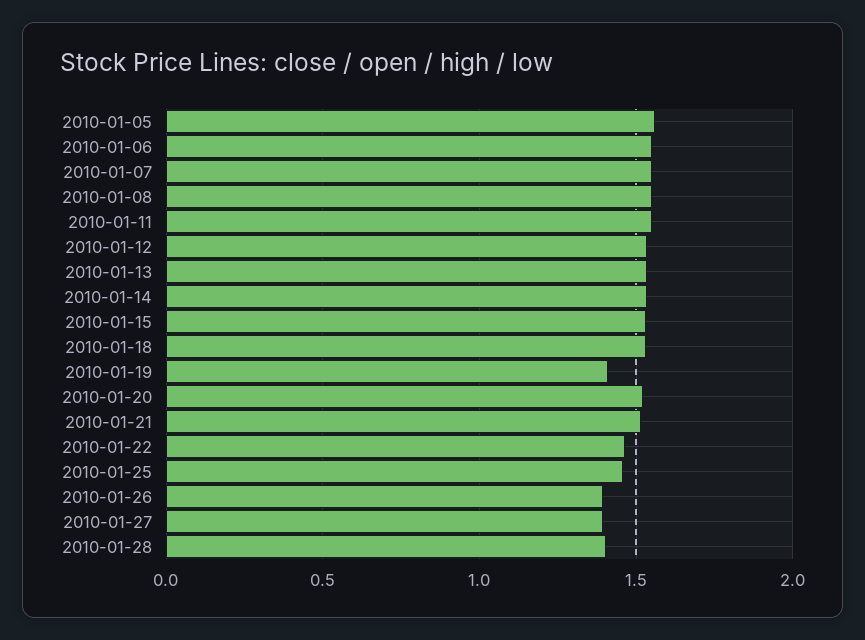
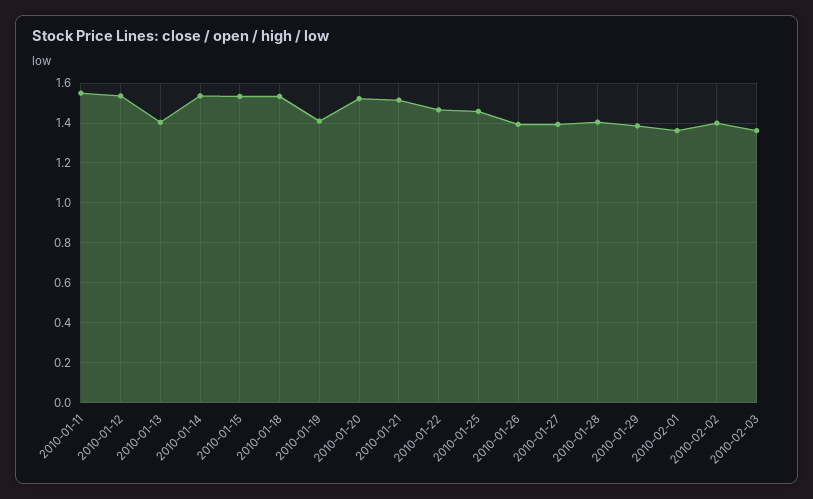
2010-01-05: 1.55 -> none
2010-01-06: 1.55 -> none
2010-01-07: 1.55 -> none
2010-01-08: 1.55 -> none
2010-01-13: 1.55 -> 1.4
2010-01-29: none -> 1.4
2010-02-01: none -> 1.35
2010-02-02: none -> 1.4
2010-02-03: none -> 1.35

